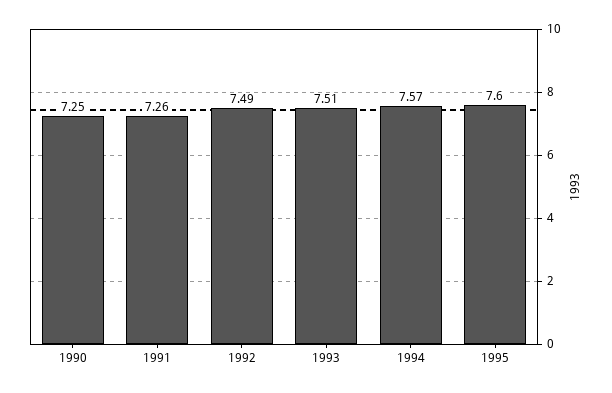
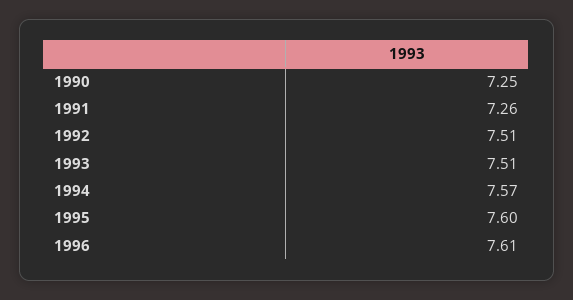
1992: 7.49 -> 7.51
1996: none -> 7.61

